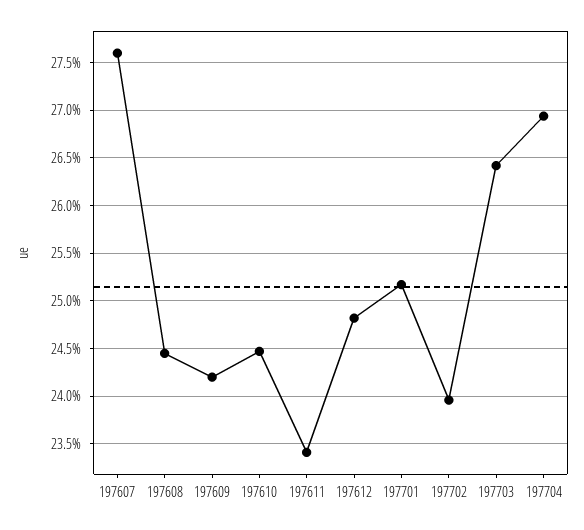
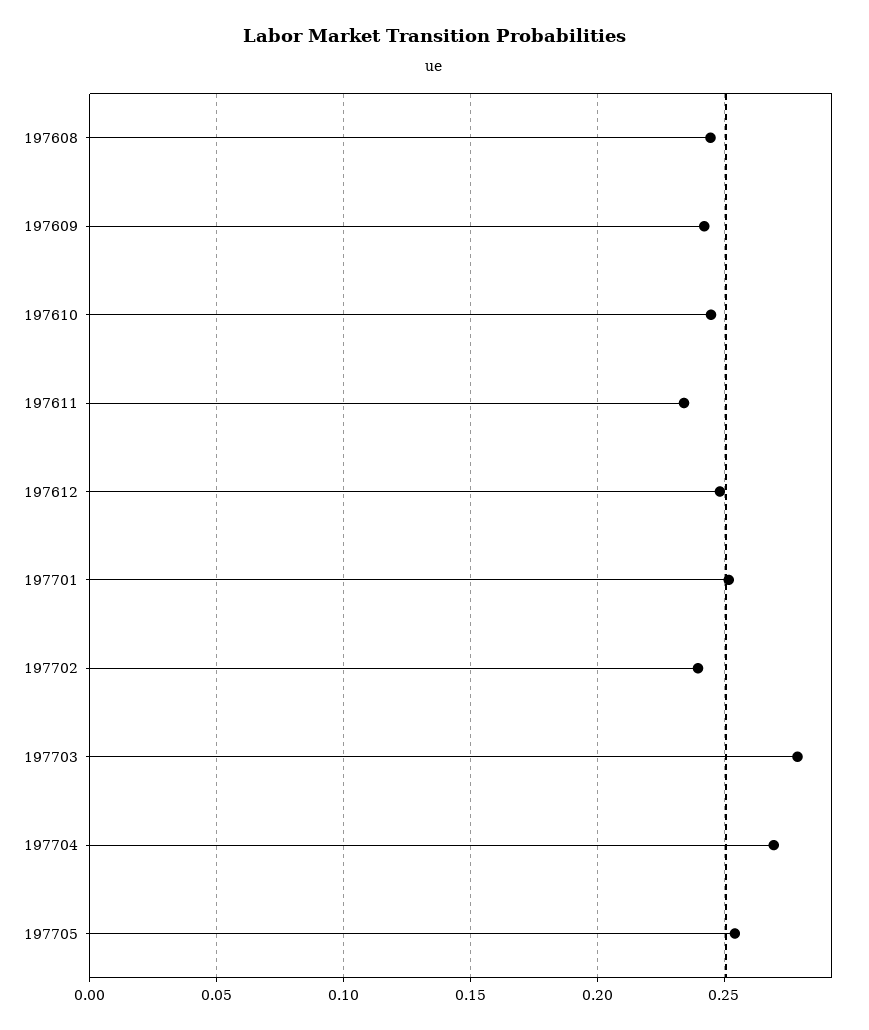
197607: 0.276 -> none
197703: 0.264 -> 0.28
197705: none -> 0.255

